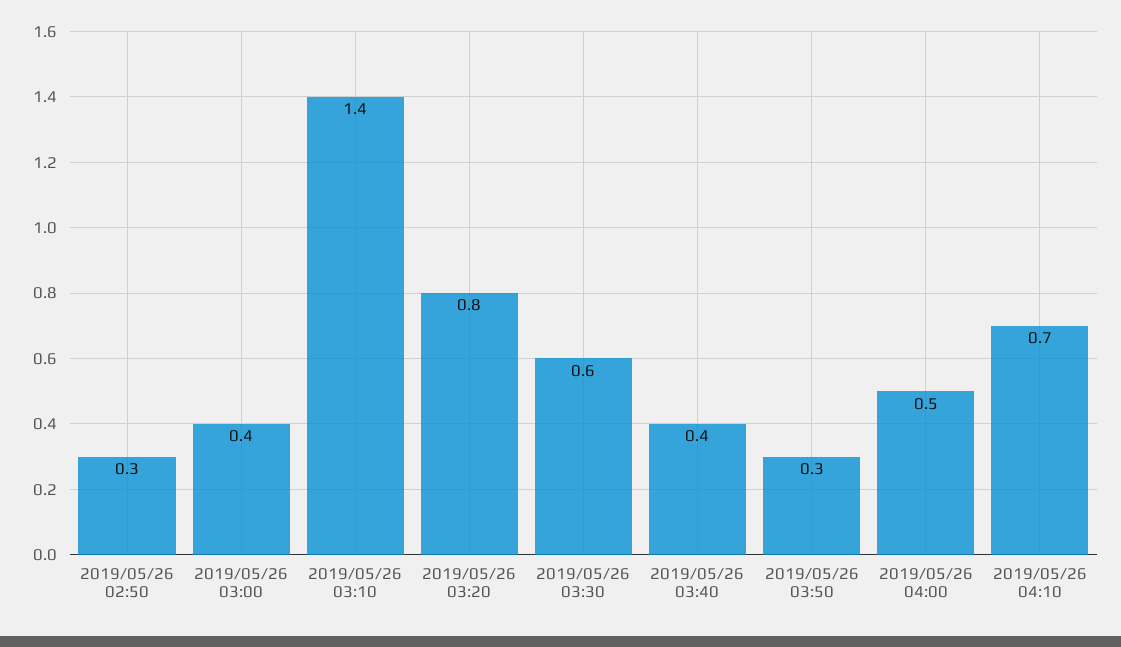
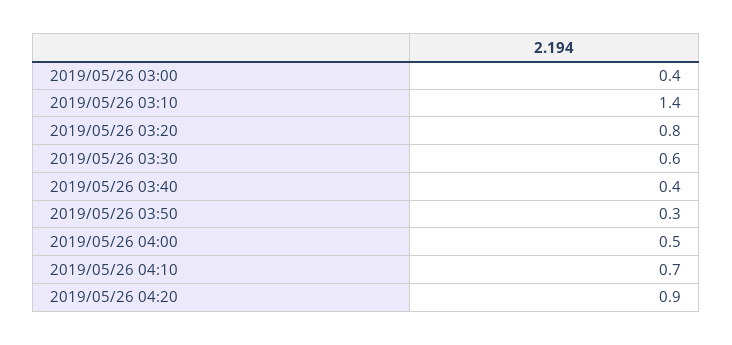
2019/05/26 02:50: 0.3 -> none
2019/05/26 04:20: none -> 0.9

